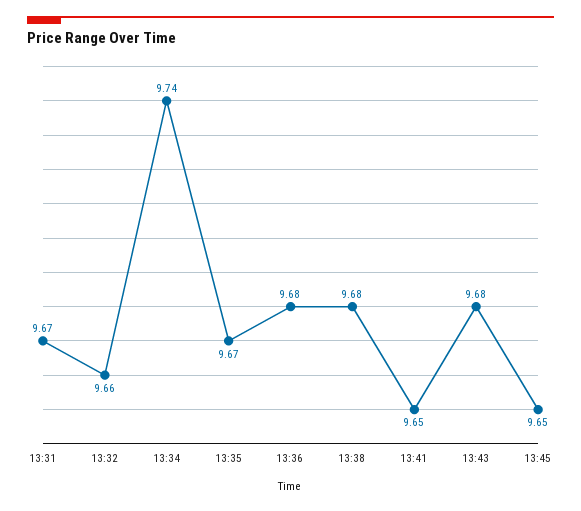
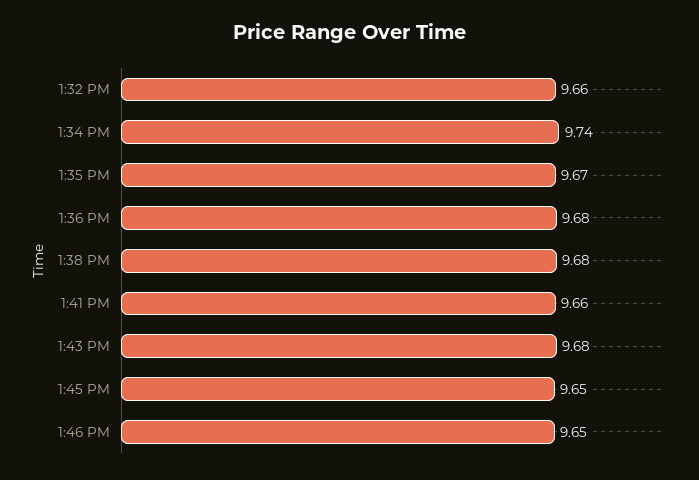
13:31: 9.67 -> none
13:41: 9.65 -> 9.66
1:46 PM: none -> 9.65

